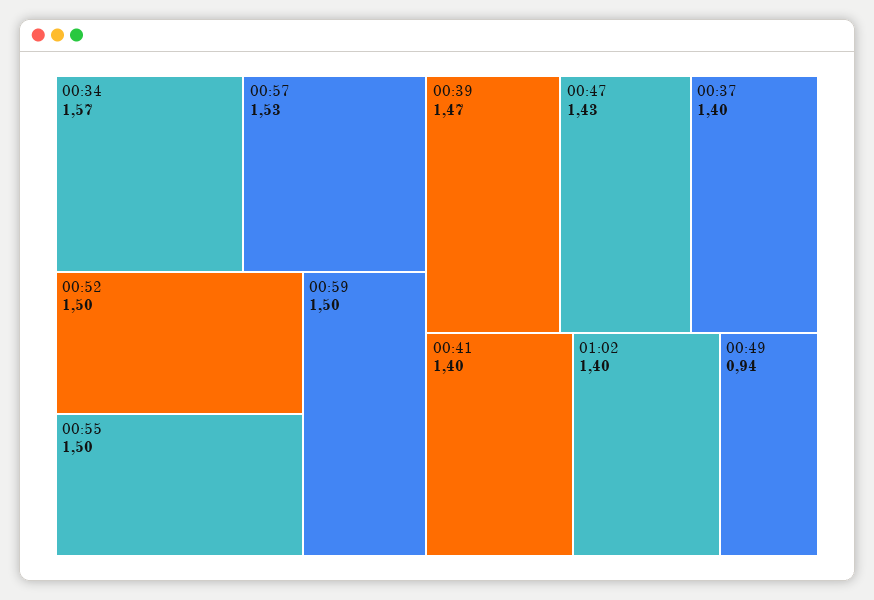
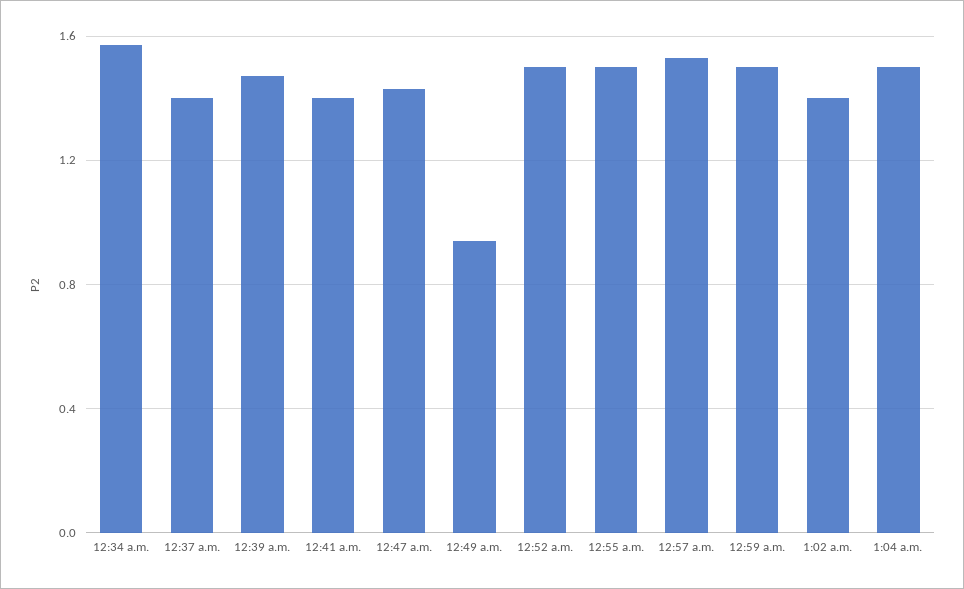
1:04 a.m.: none -> 1.5

